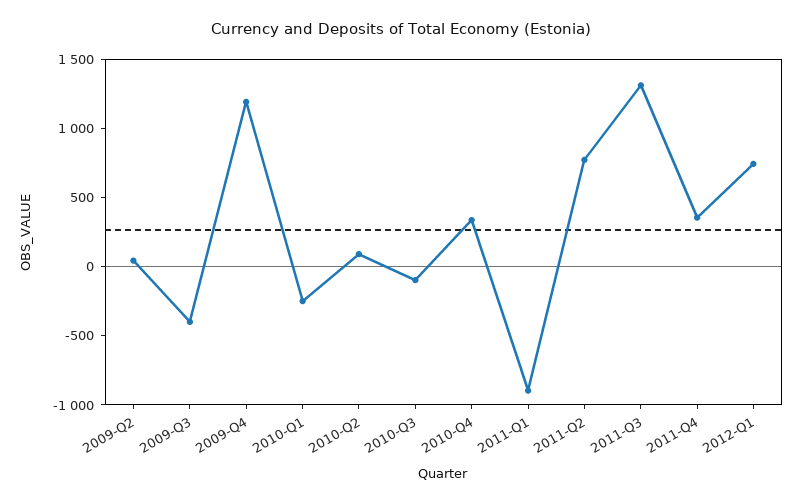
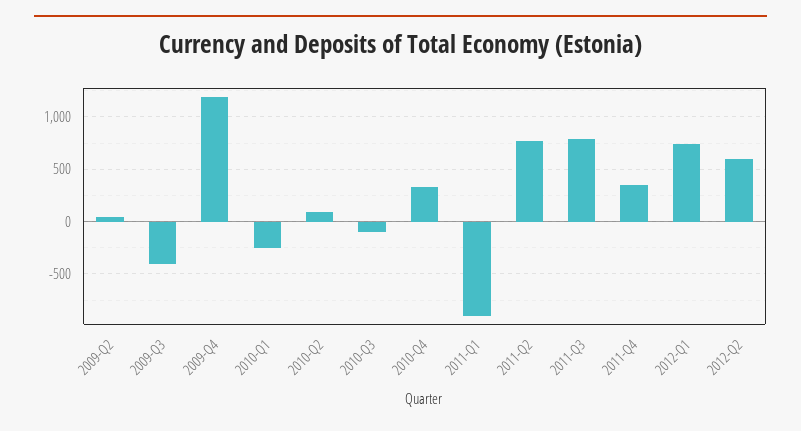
2011-Q3: 1300 -> 800
2012-Q2: none -> 600

